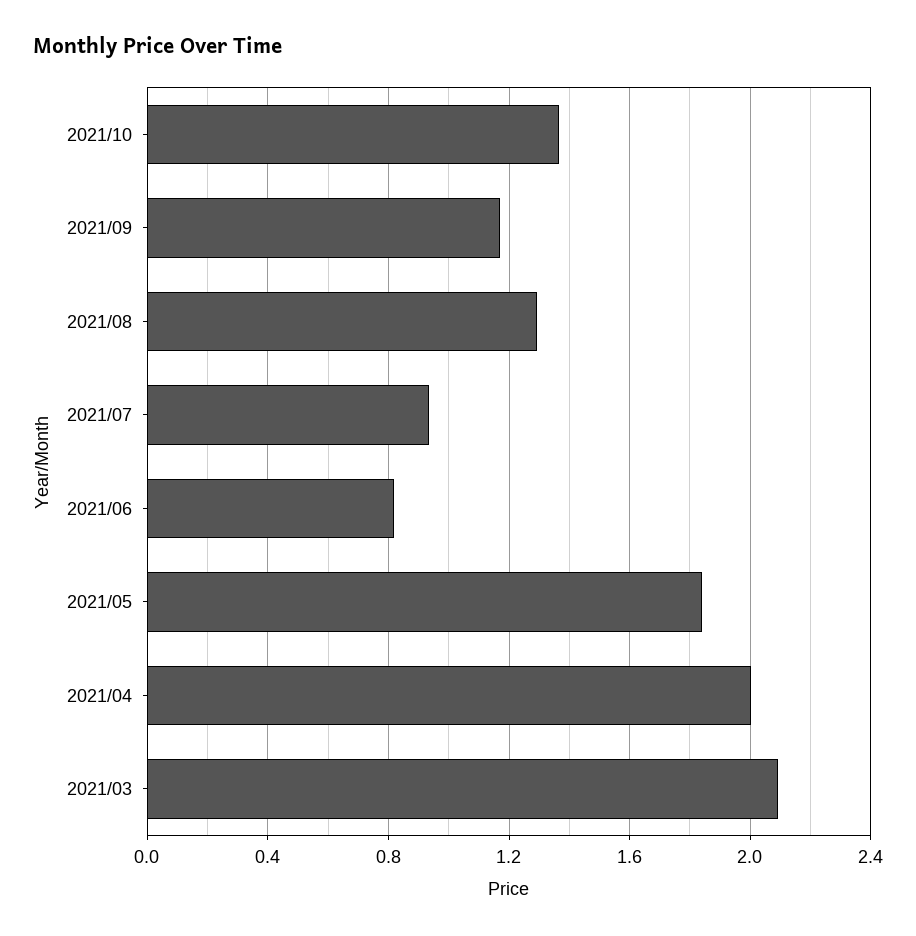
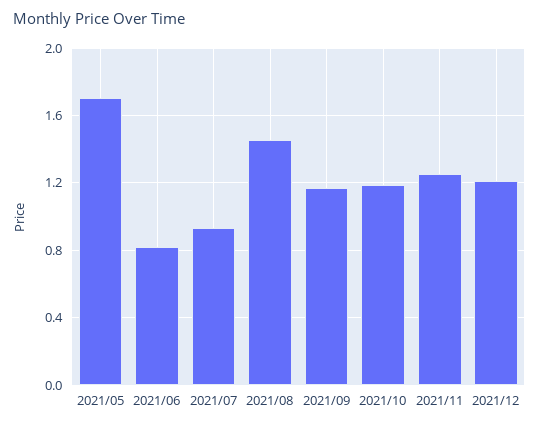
2021/10: 1.35 -> 1.2
2021/08: 1.3 -> 1.45
2021/05: 1.85 -> 1.7
2021/04: 2 -> none
2021/03: 2.1 -> none
2021/11: none -> 1.25
2021/12: none -> 1.2

